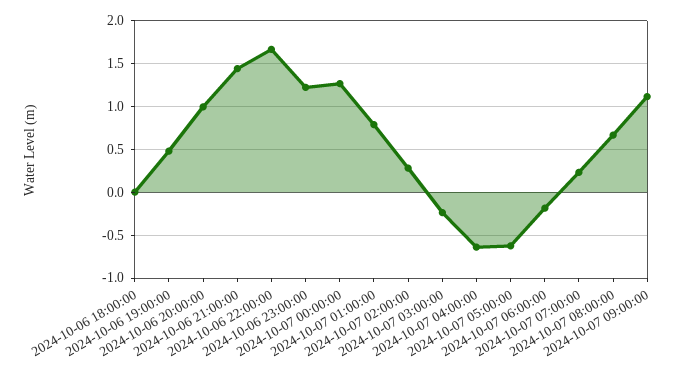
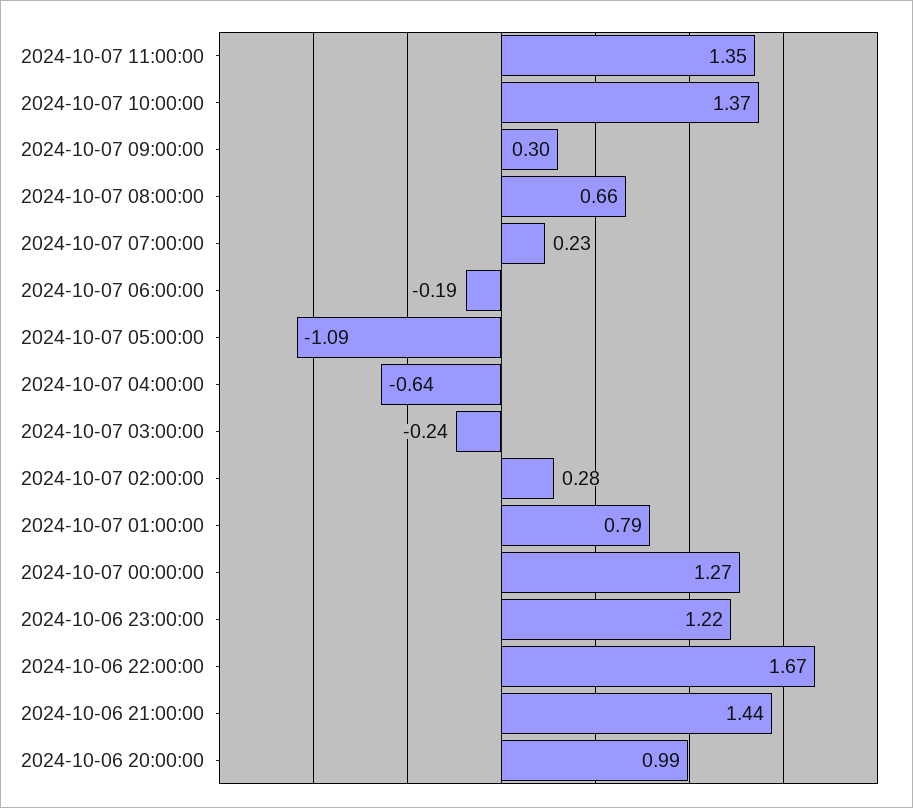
2024-10-06 18:00:00: 0 -> none
2024-10-06 19:00:00: 0.5 -> none
2024-10-07 05:00:00: -0.6 -> -1.09
2024-10-07 09:00:00: 1.1 -> 0.3
2024-10-07 11:00:00: none -> 1.35
2024-10-07 10:00:00: none -> 1.37

